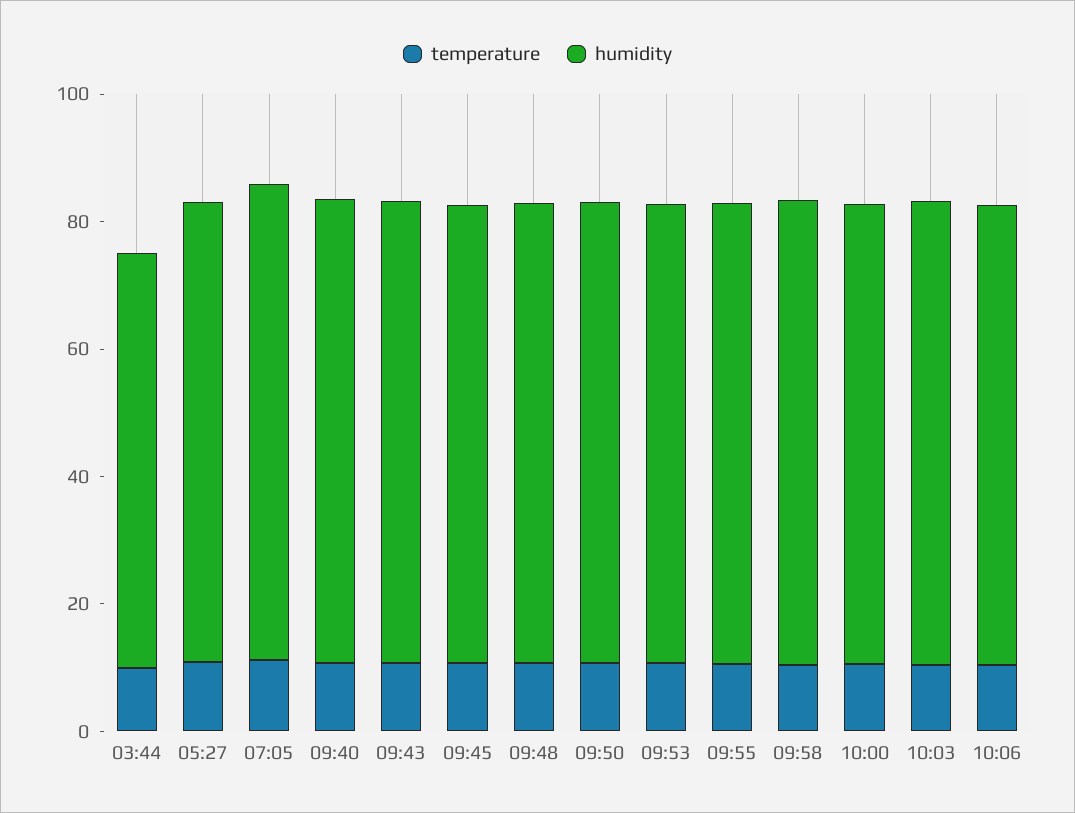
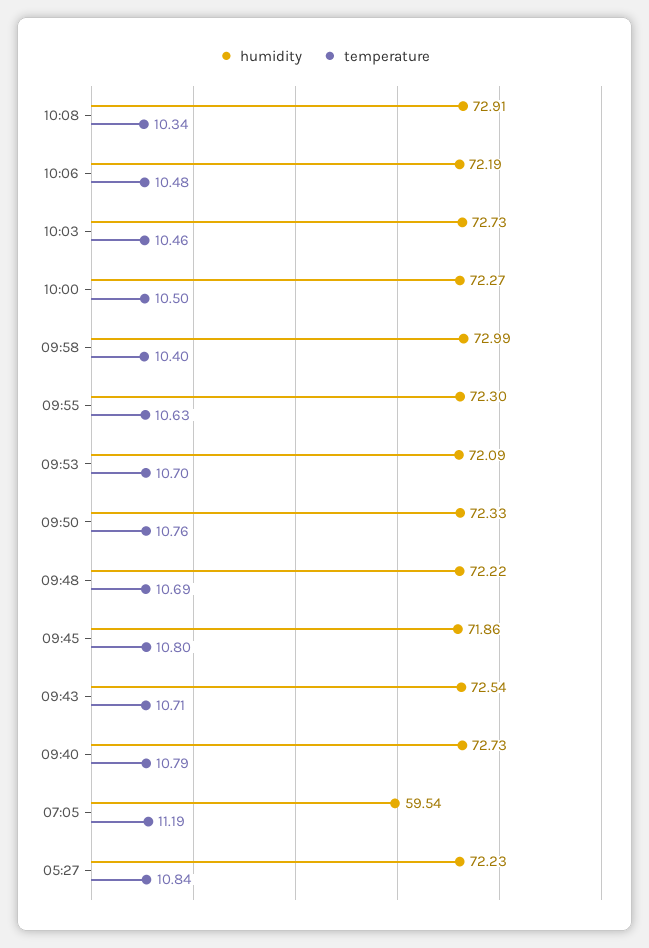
temperature, 03:44: 10 -> none
humidity, 03:44: 65 -> none
humidity, 07:05: 75 -> 59.54
humidity, 10:08: none -> 72.91
temperature, 10:08: none -> 10.34

